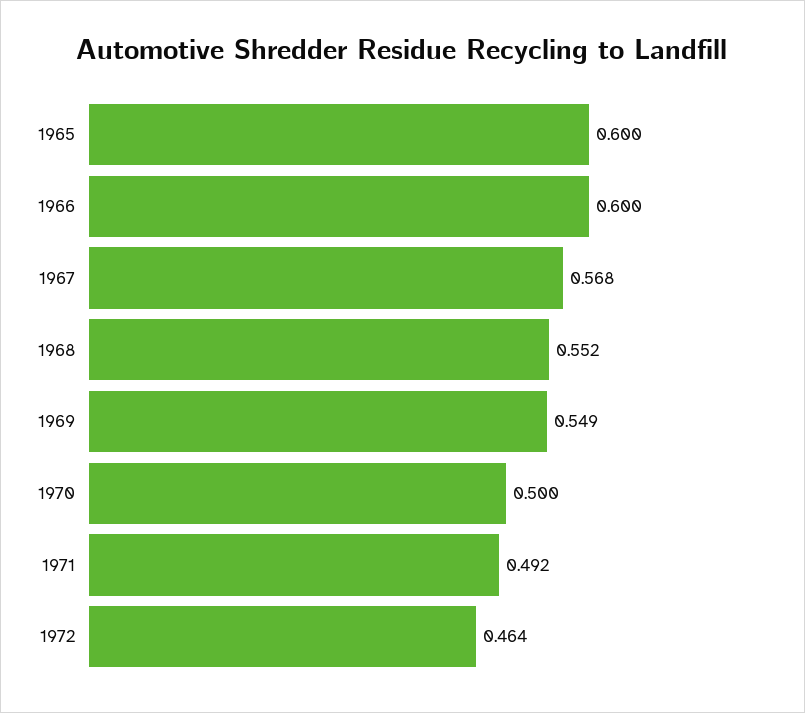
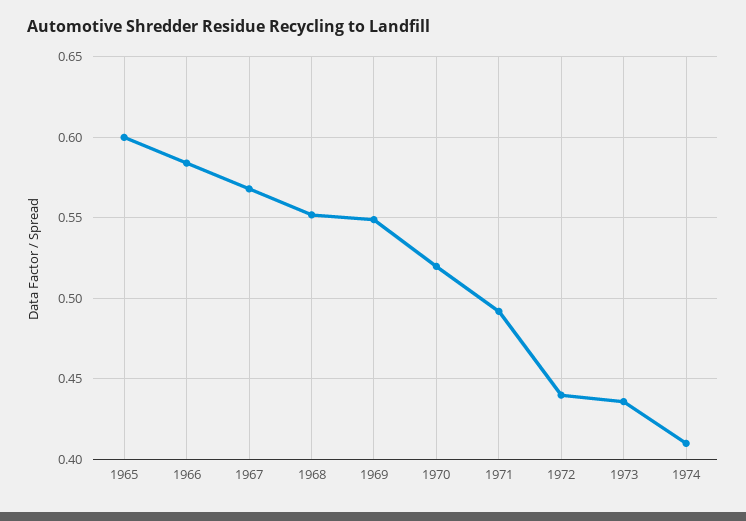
1966: 0.6 -> 0.585
1970: 0.5 -> 0.52
1972: 0.464 -> 0.44
1973: none -> 0.435
1974: none -> 0.41

